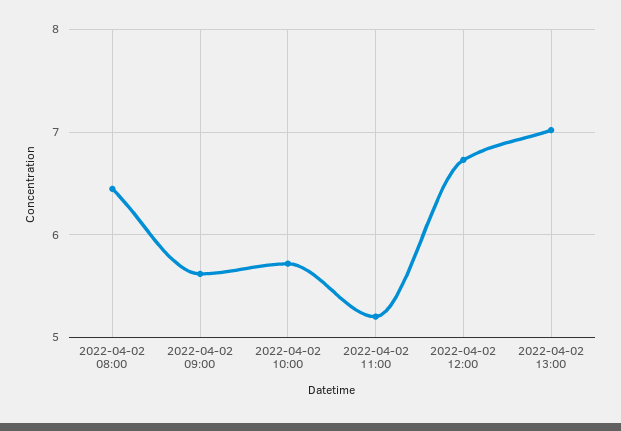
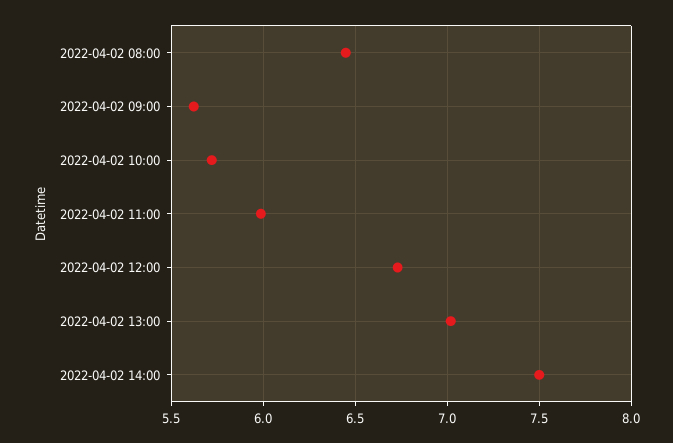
2022-04-02 11:00: 5.2 -> 6
2022-04-02 14:00: none -> 7.5

